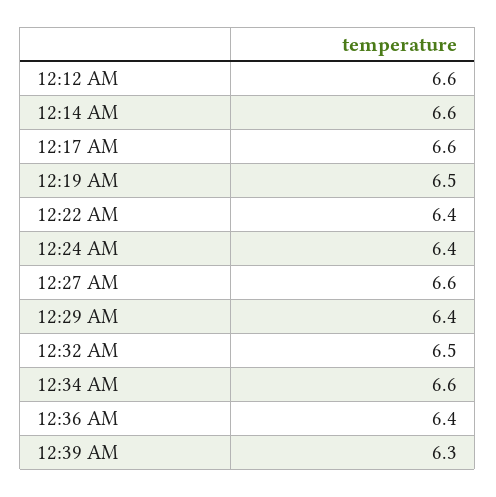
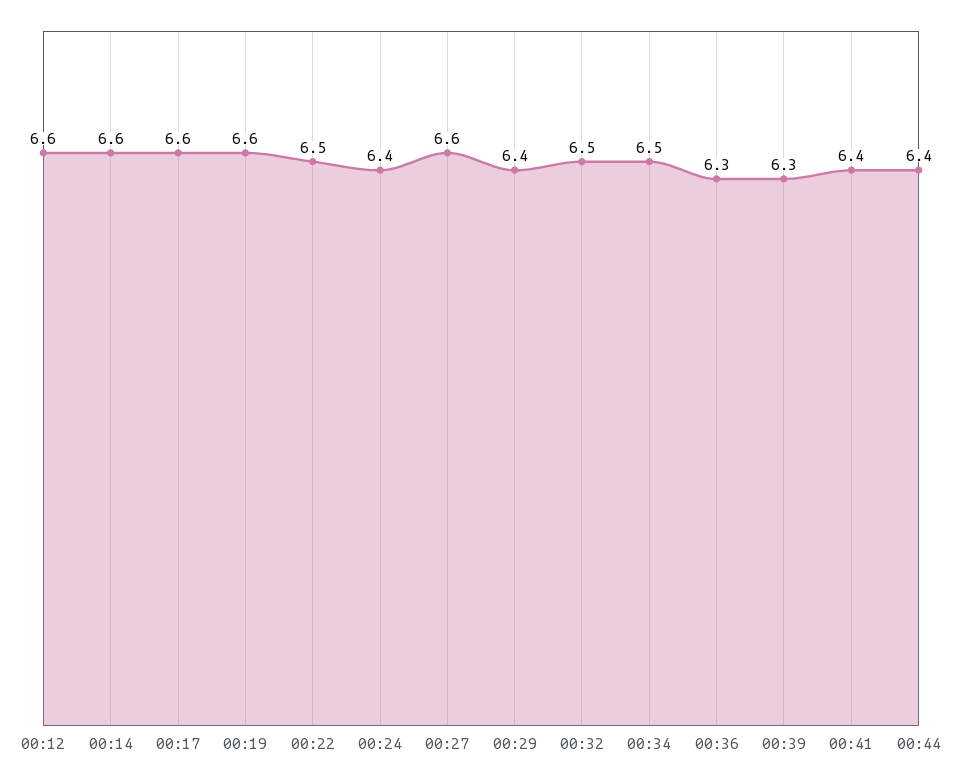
12:19 AM: 6.5 -> 6.6
12:22 AM: 6.4 -> 6.5
12:34 AM: 6.6 -> 6.5
12:36 AM: 6.4 -> 6.3
00:41: none -> 6.4
00:44: none -> 6.4

